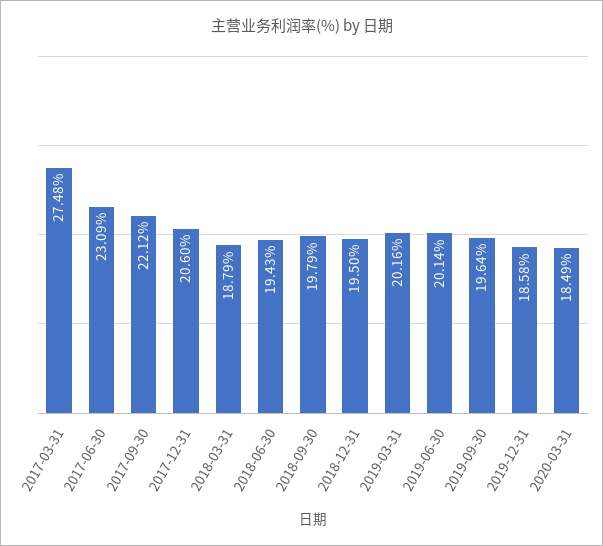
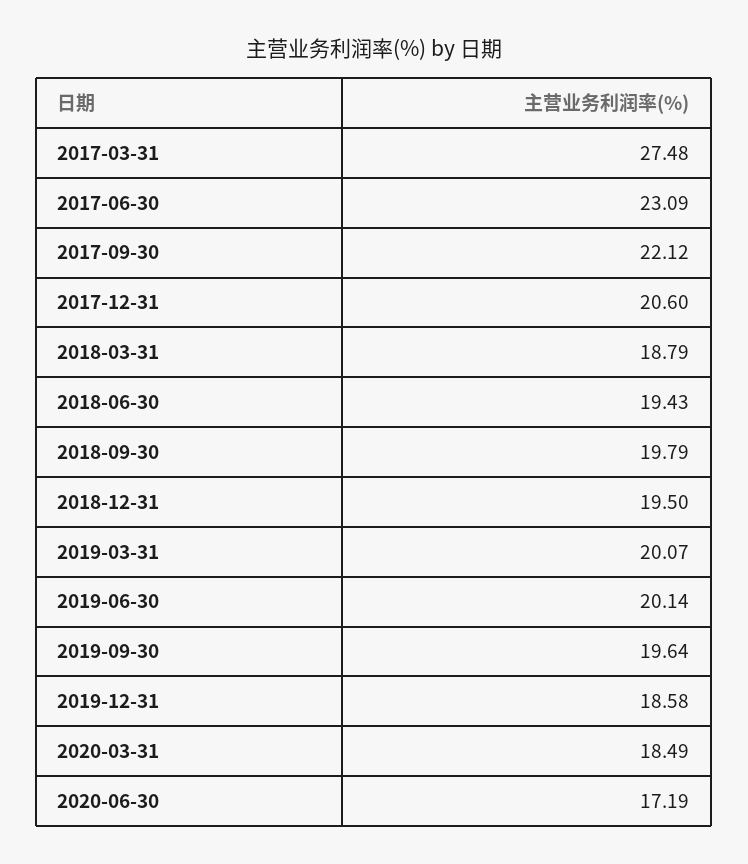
2019-03-31: 20.16 -> 20.07
2020-06-30: none -> 17.19

